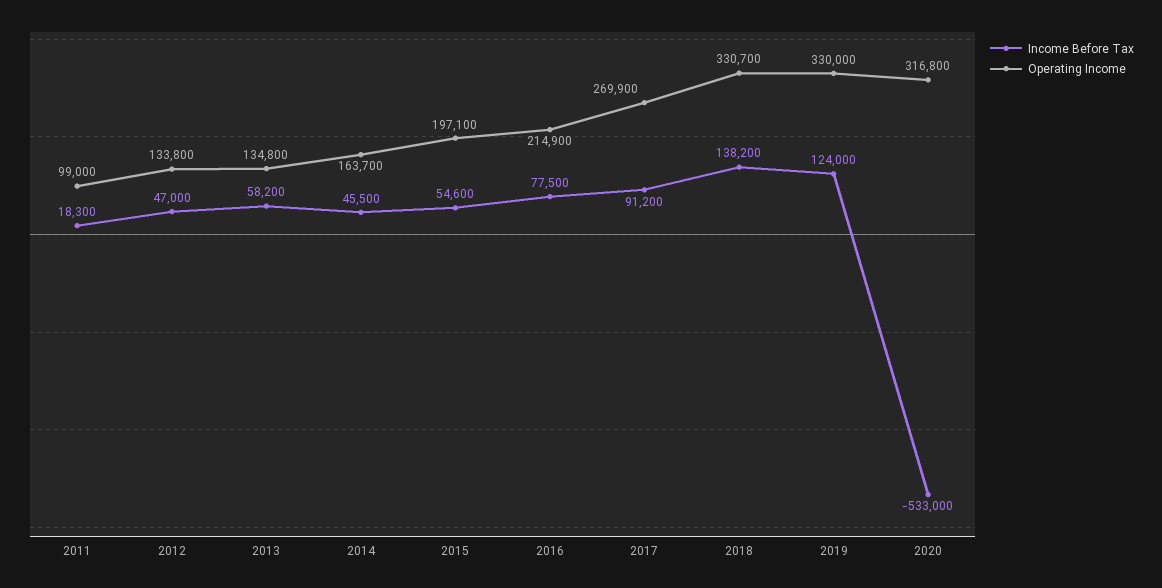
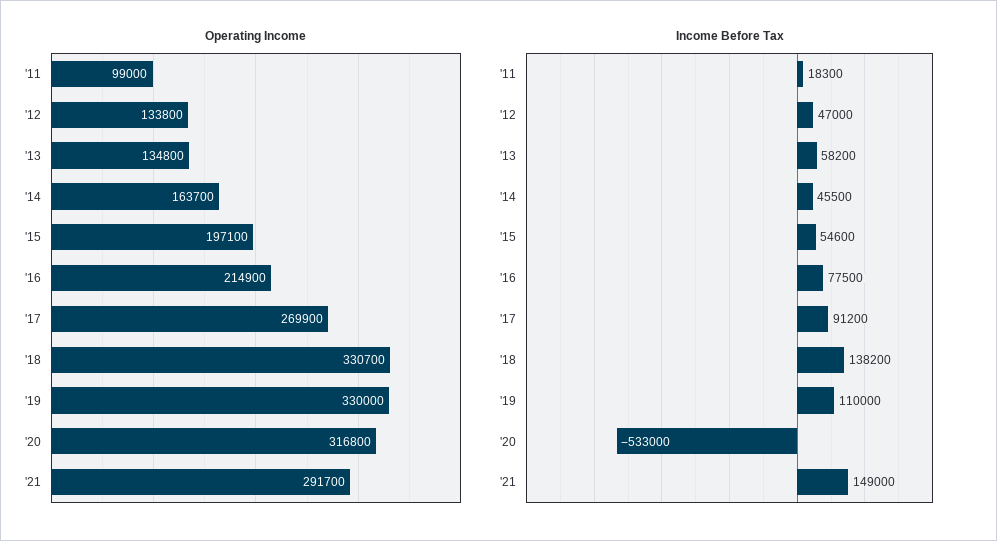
Income Before Tax, 2019: 124000 -> 110000
Operating Income, '21: none -> 291700
Income Before Tax, '21: none -> 149000

